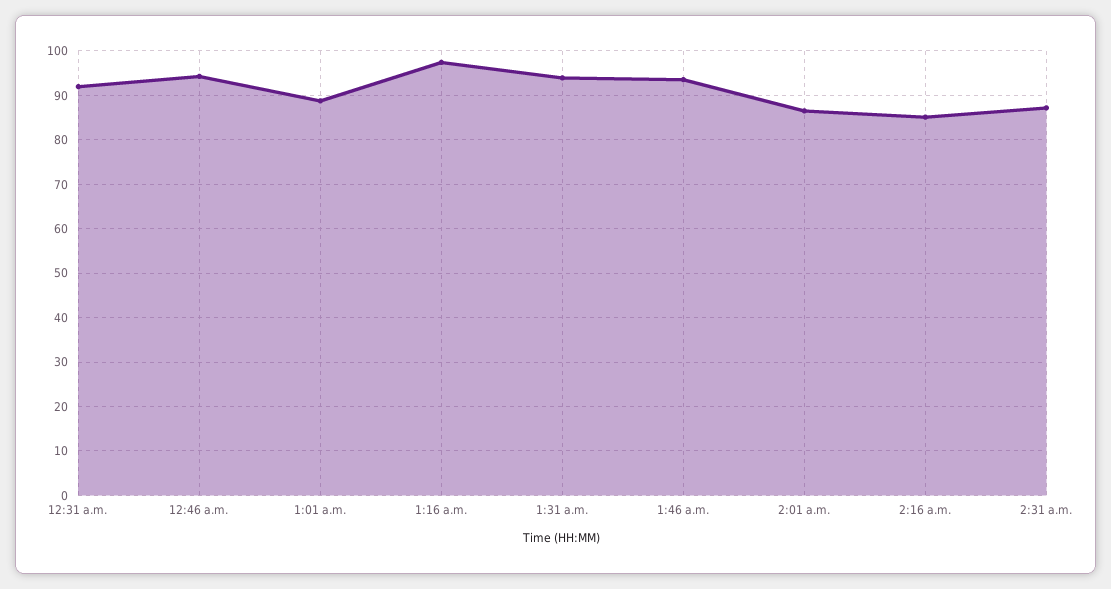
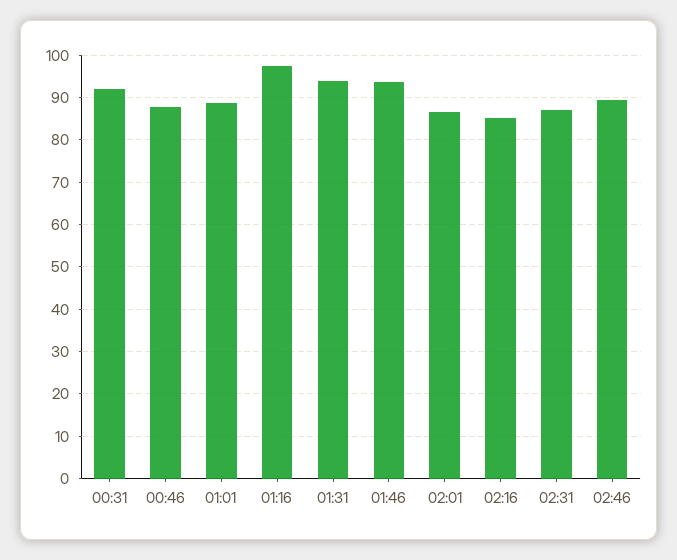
12:46 a.m.: 94 -> 88
02:46: none -> 90

